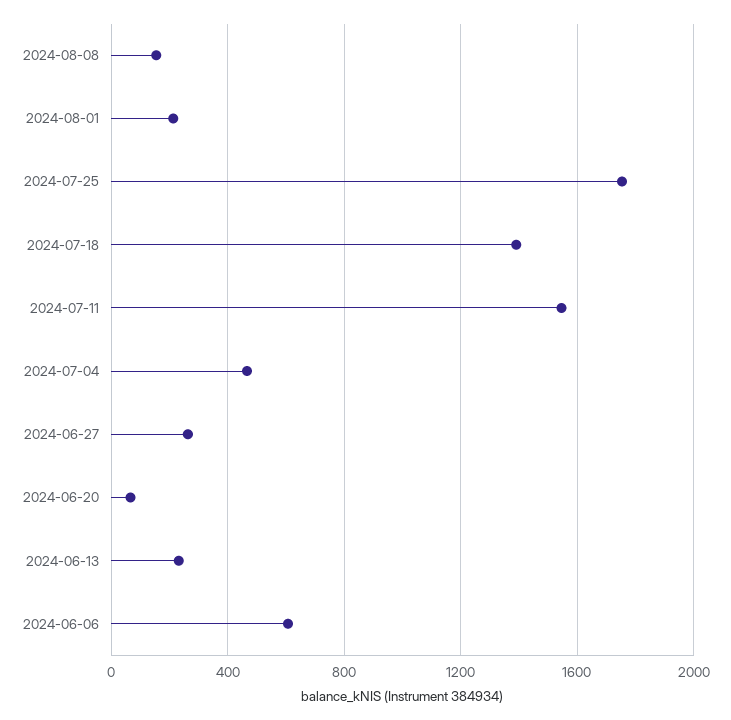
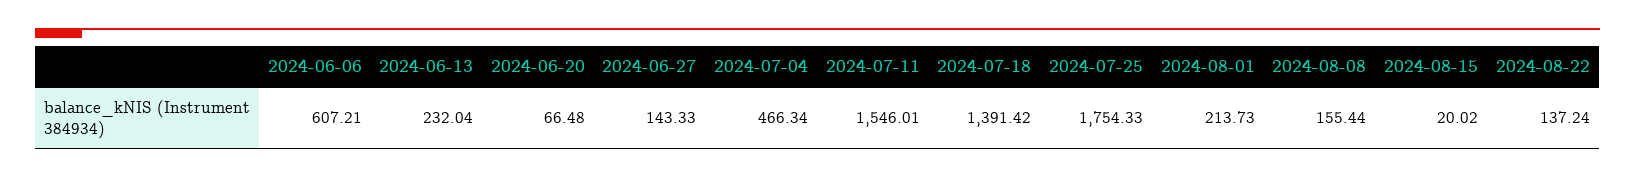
2024-06-27: 250 -> 143.33
2024-08-15: none -> 20.02
2024-08-22: none -> 137.24

